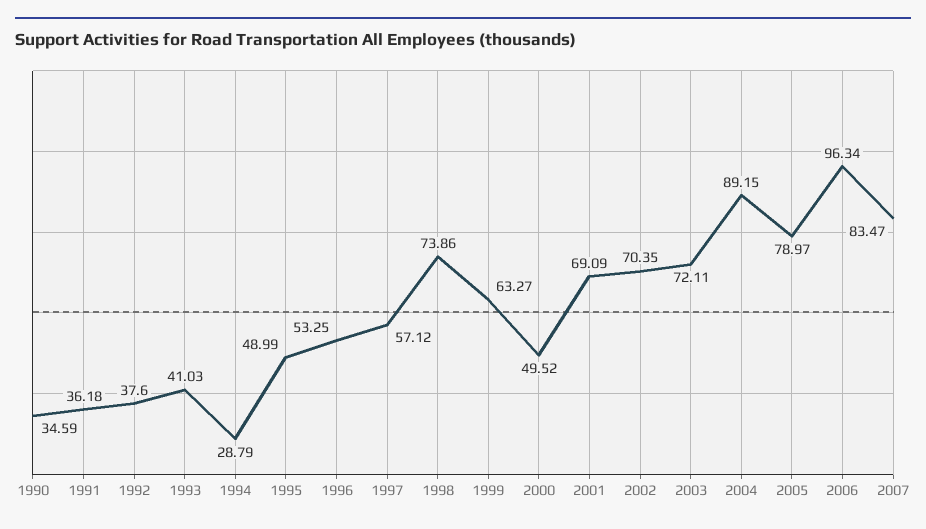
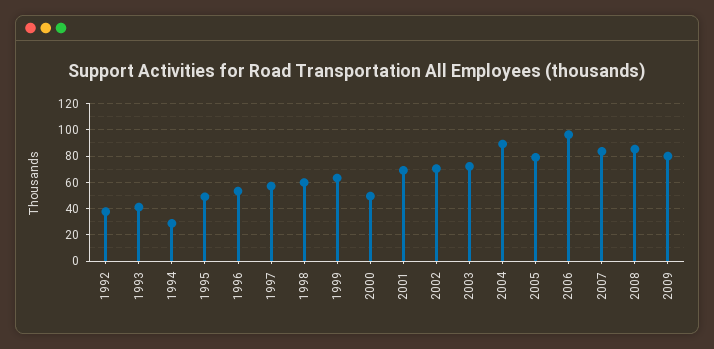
1990: 34.59 -> none
1991: 36.18 -> none
1998: 73.86 -> 60
2008: none -> 85
2009: none -> 80

